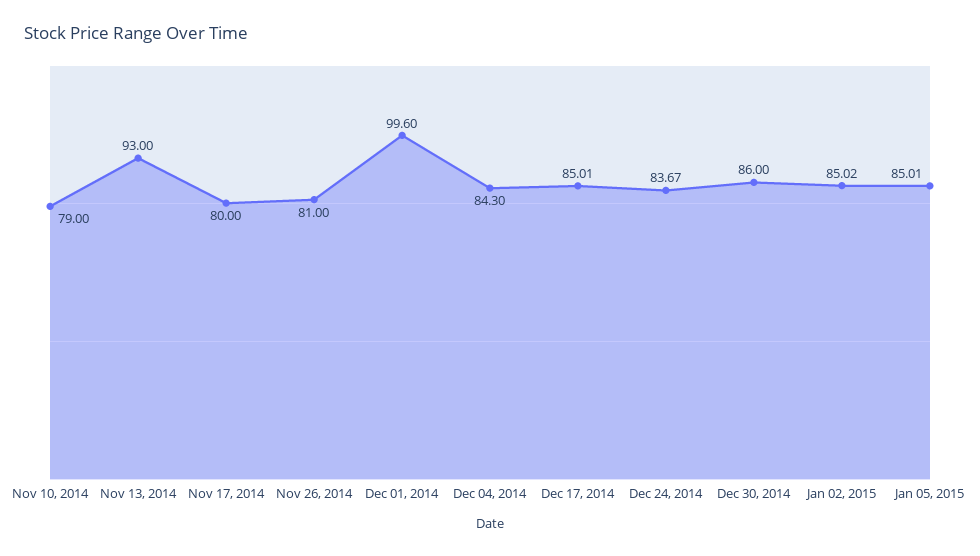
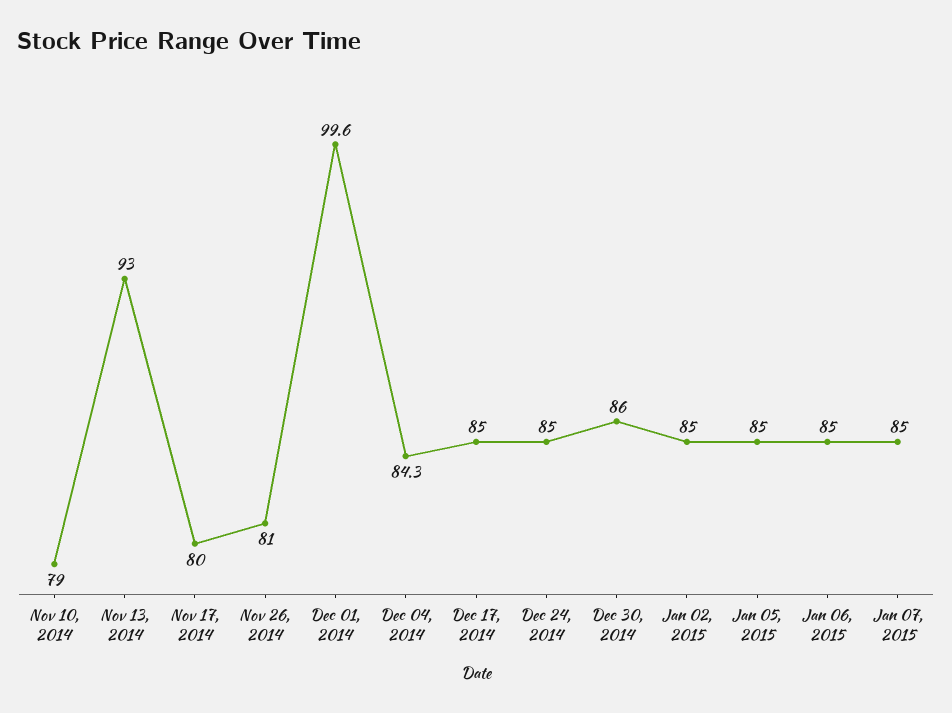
Dec 24, 2014: 83.67 -> 85
Jan 06, 2015: none -> 85
Jan 07, 2015: none -> 85

